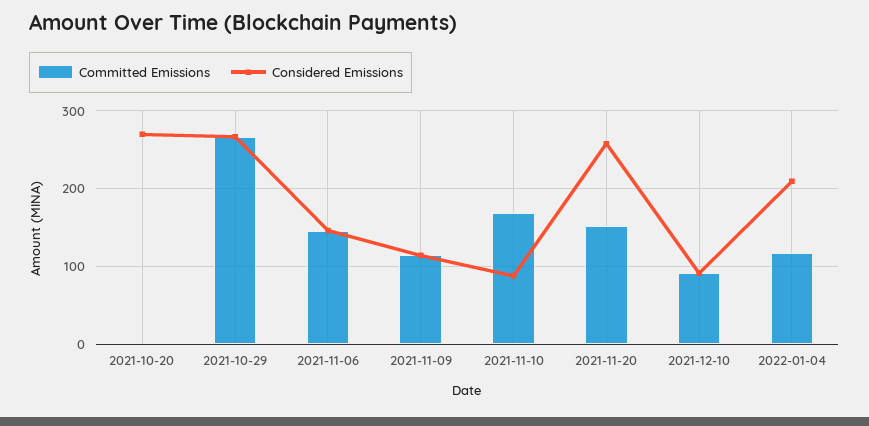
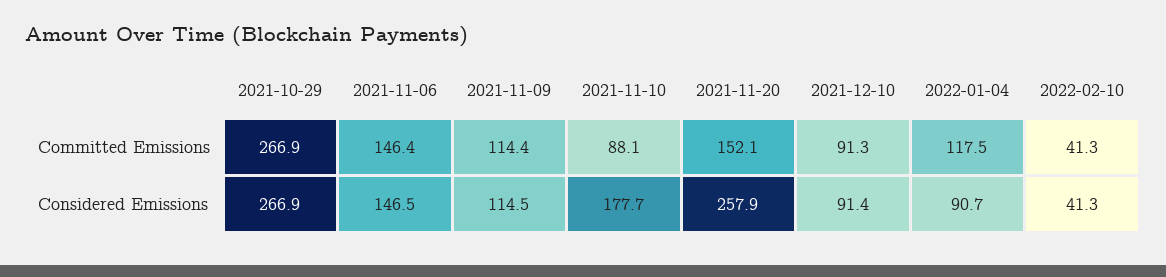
Committed Emissions, 2021-10-20: 0 -> none
Considered Emissions, 2021-10-20: 270 -> none
Committed Emissions, 2021-11-10: 170 -> 88.1
Considered Emissions, 2021-11-10: 90 -> 177.7
Considered Emissions, 2022-01-04: 210 -> 90.7
Committed Emissions, 2022-02-10: none -> 41.3
Considered Emissions, 2022-02-10: none -> 41.3

